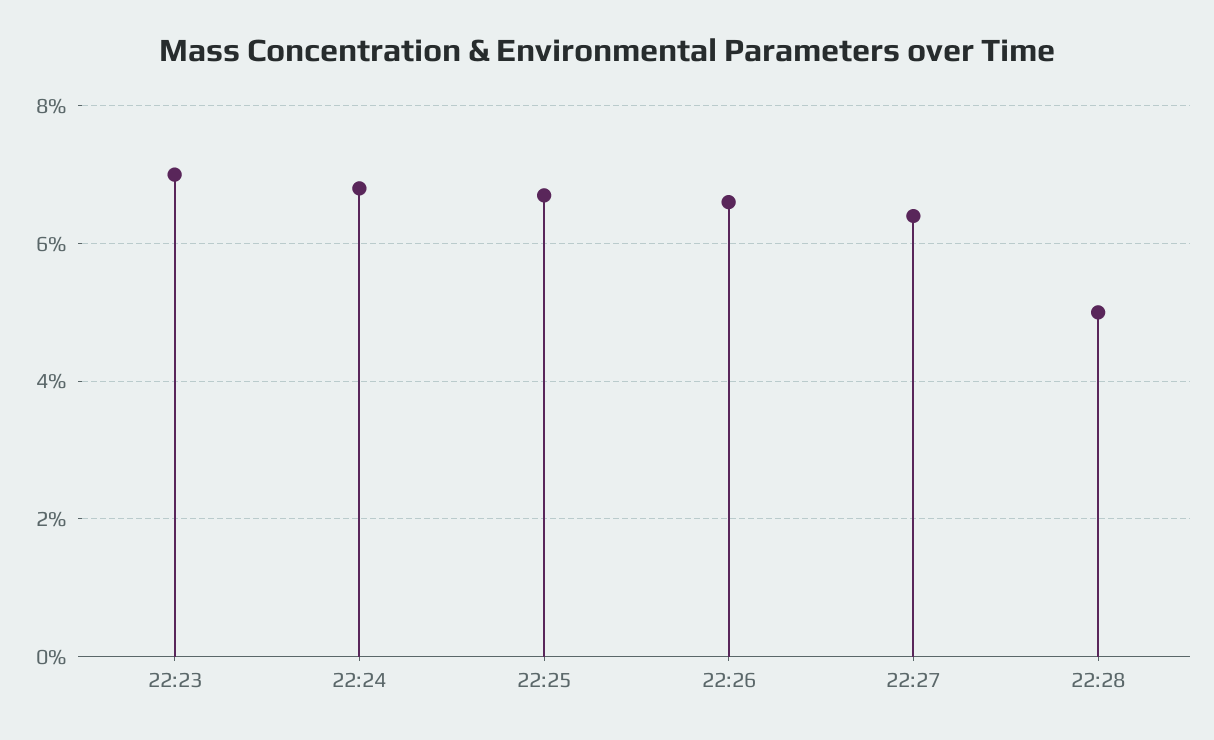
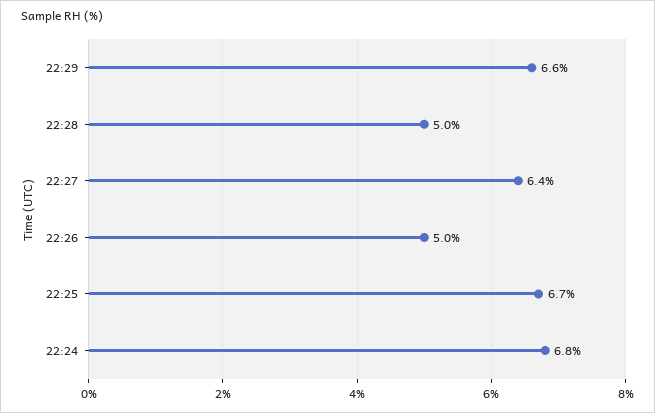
22:23: 7 -> none
22:26: 6.5 -> 5
22:29: none -> 6.6

